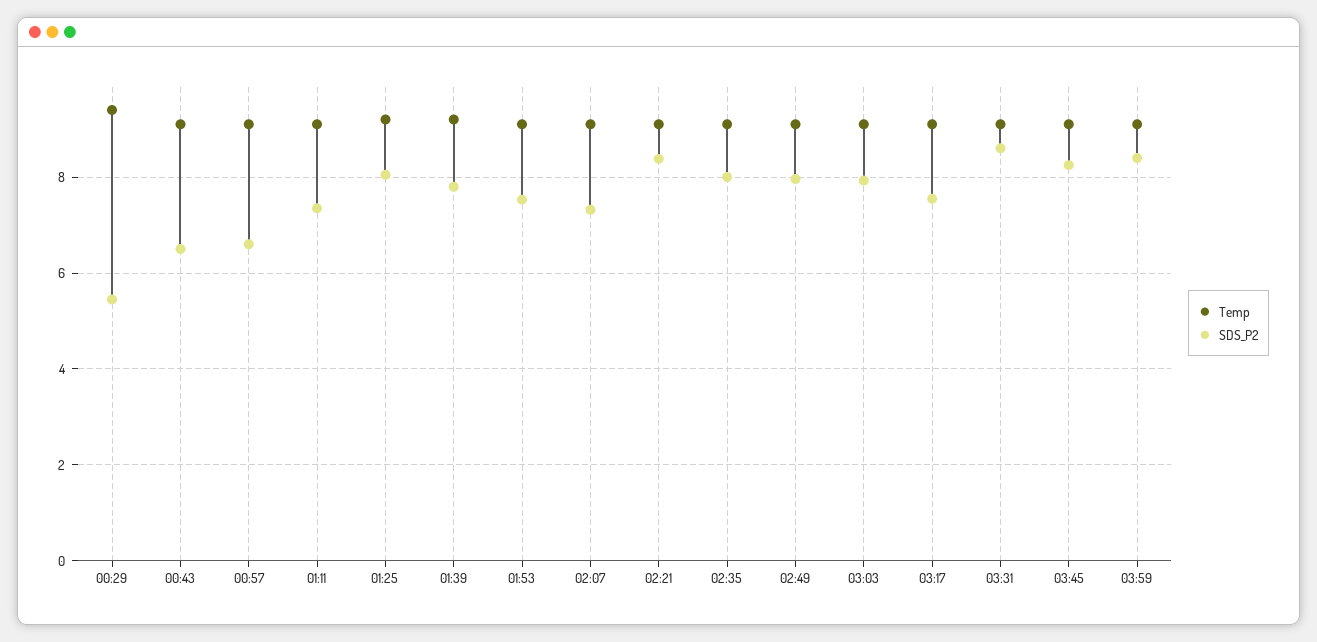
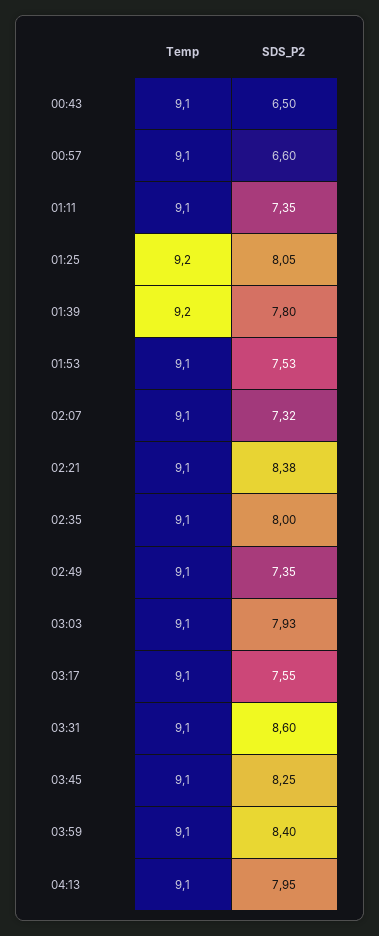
Temp, 00:29: 9.4 -> none
SDS_P2, 00:29: 5.4 -> none
SDS_P2, 02:49: 8 -> 7.35
Temp, 04:13: none -> 9.1
SDS_P2, 04:13: none -> 7.95

